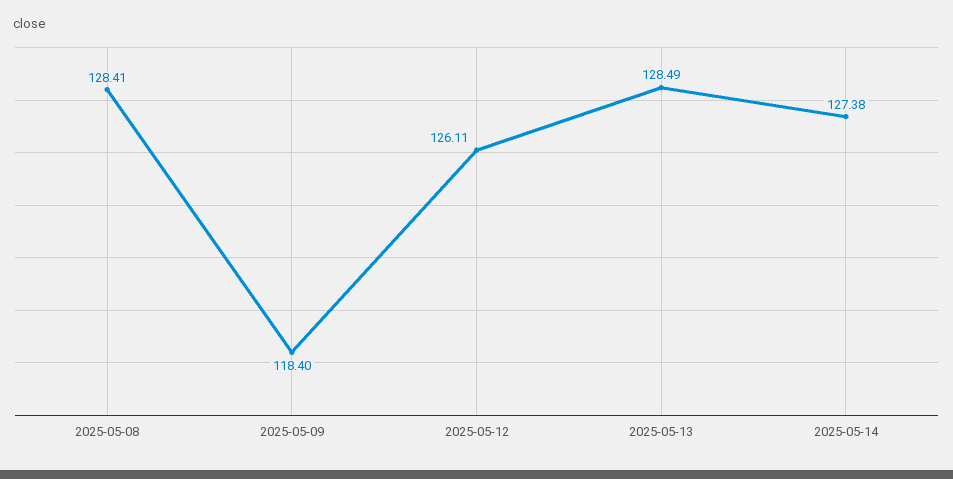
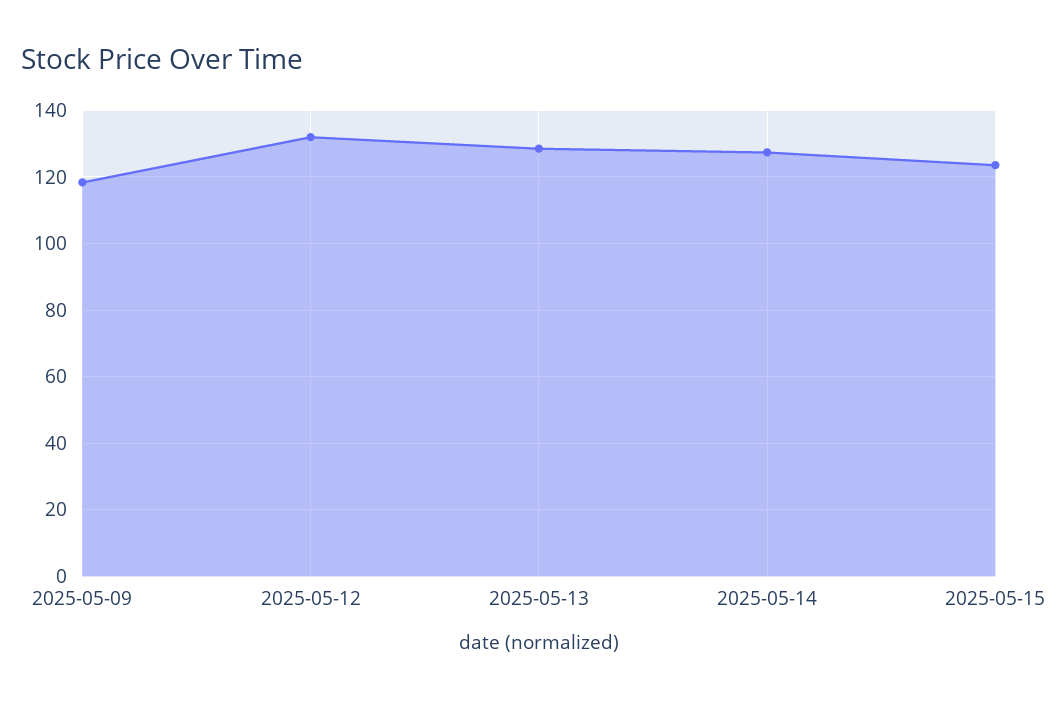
2025-05-08: 128.41 -> none
2025-05-12: 126.11 -> 132
2025-05-15: none -> 124

